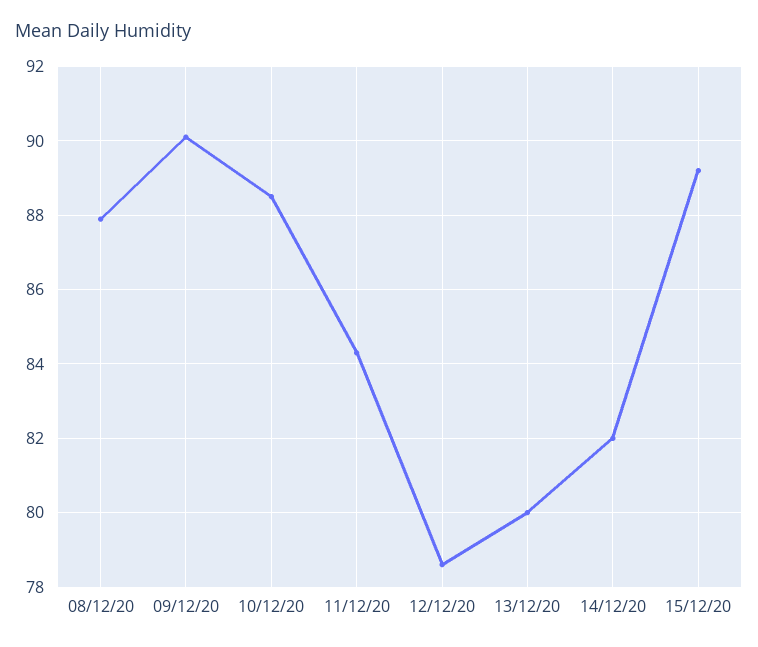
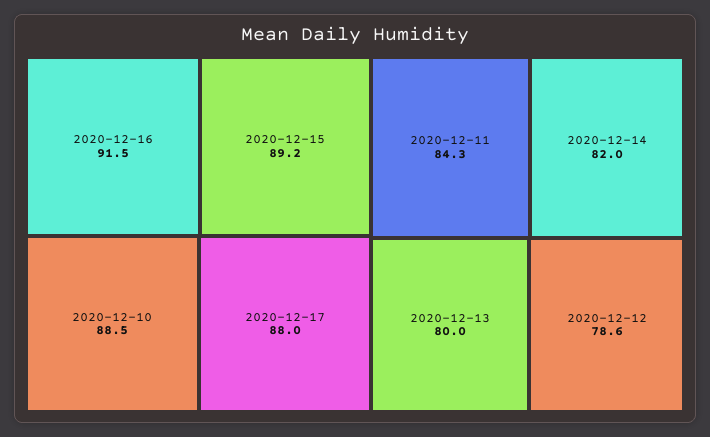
08/12/20: 88 -> none
09/12/20: 90 -> none
2020-12-16: none -> 91.5
2020-12-17: none -> 88

